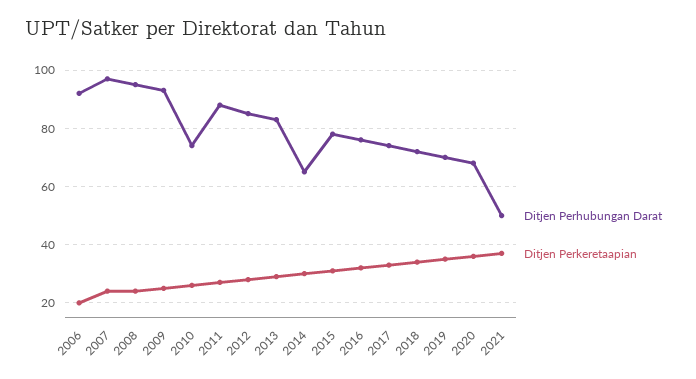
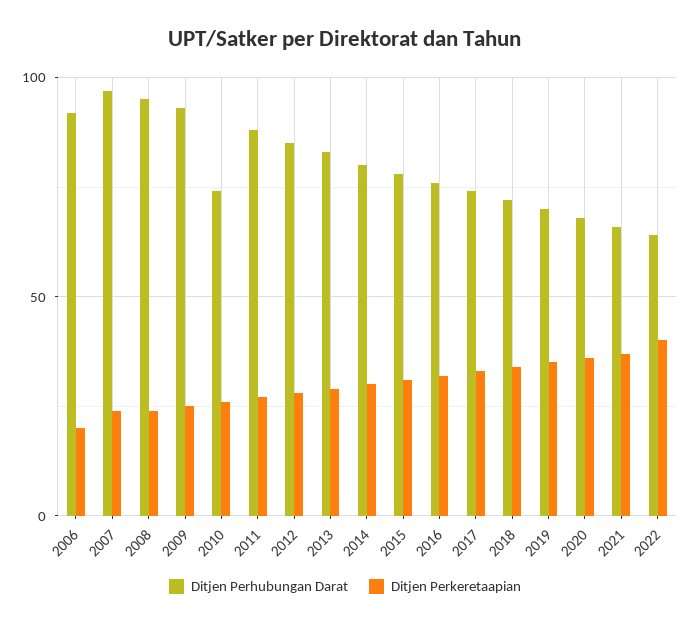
Ditjen Perhubungan Darat, 2014: 65 -> 80
Ditjen Perhubungan Darat, 2021: 50 -> 65
Ditjen Perhubungan Darat, 2022: none -> 65
Ditjen Perkeretaapian, 2022: none -> 40

